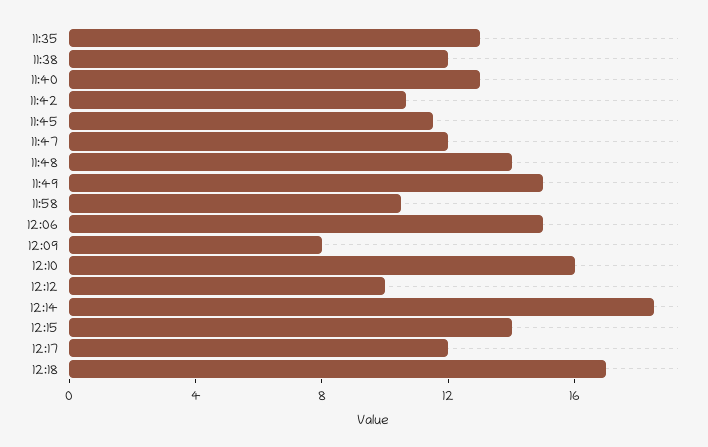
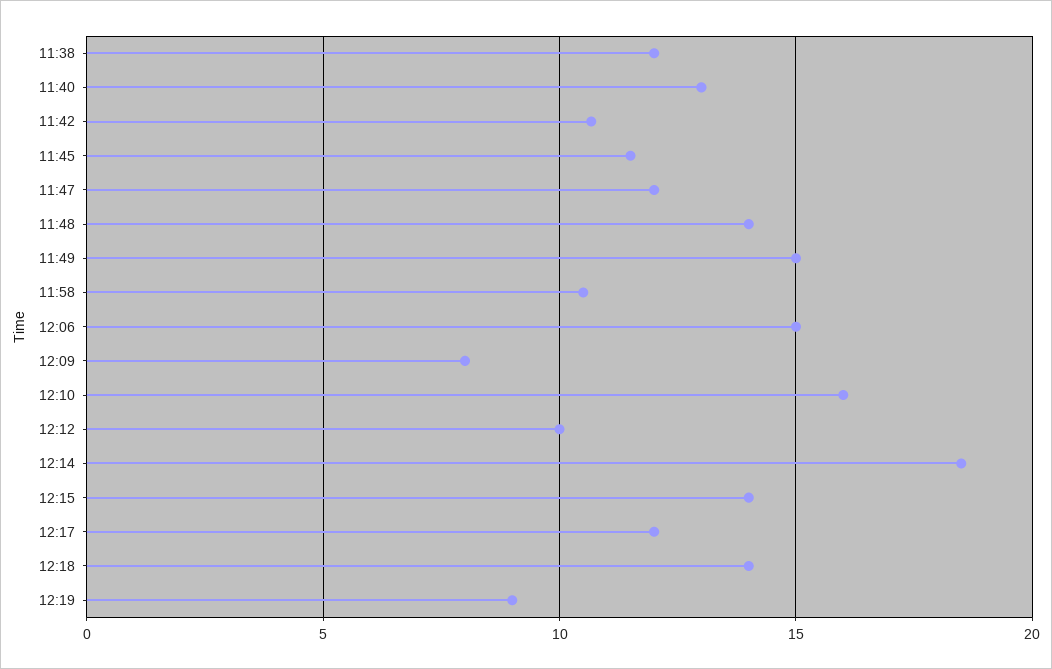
11:35: 13 -> none
12:18: 17 -> 14
12:19: none -> 9

